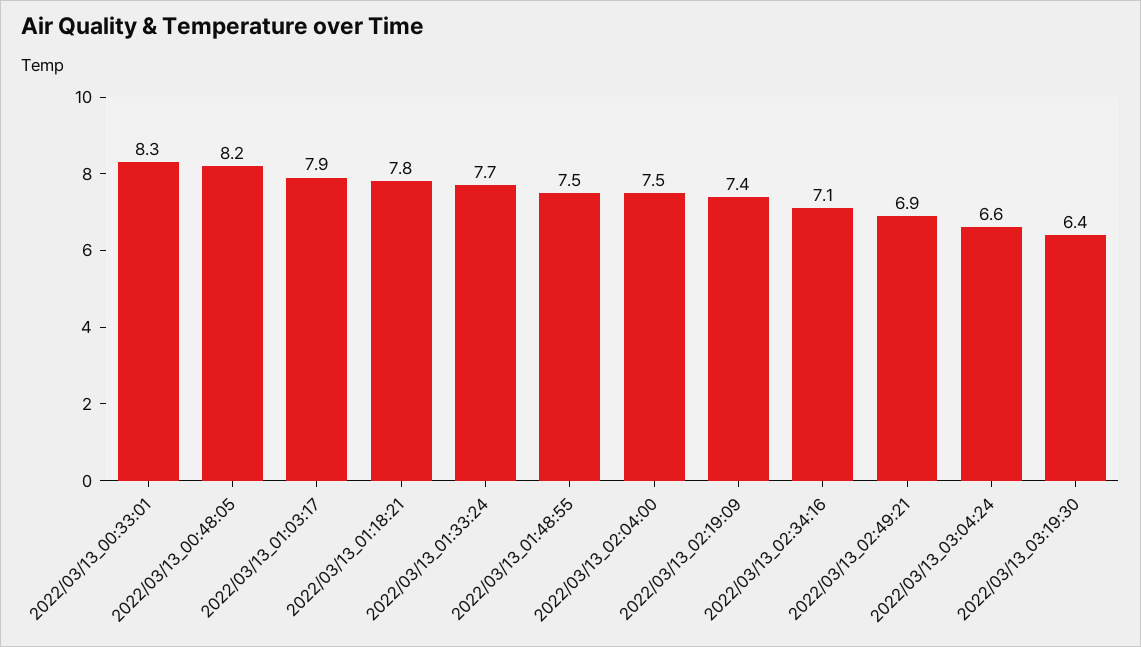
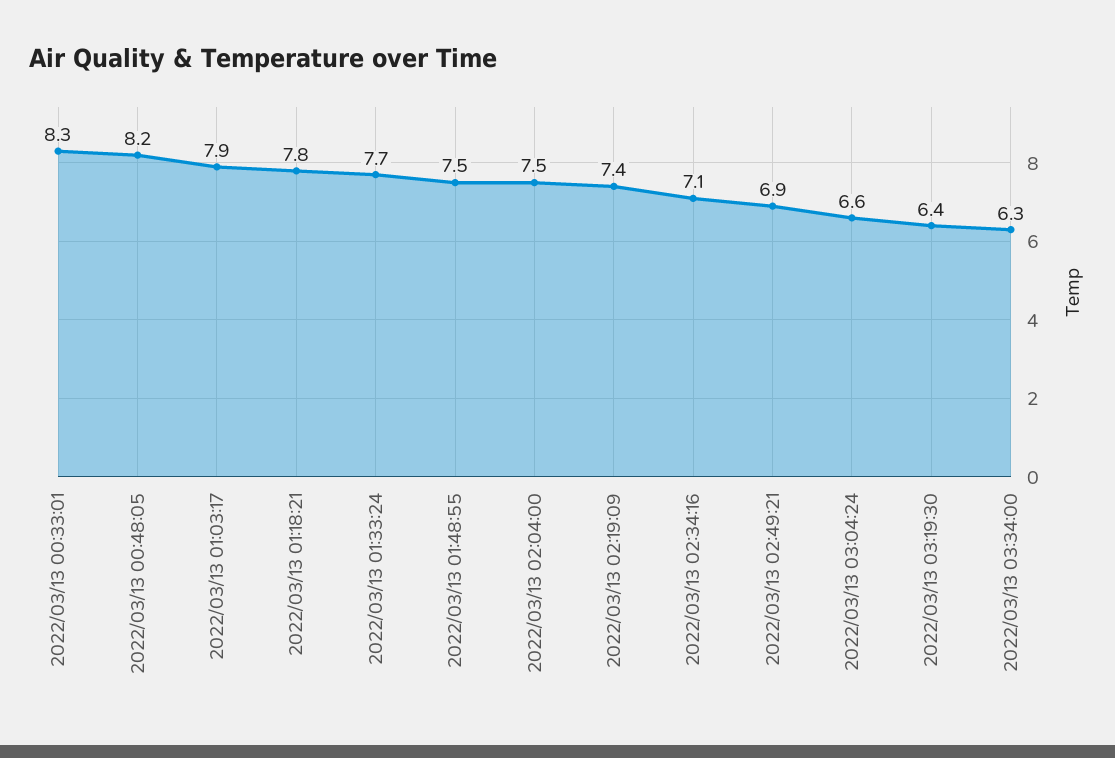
2022/03/13 03:34:00: none -> 6.3

